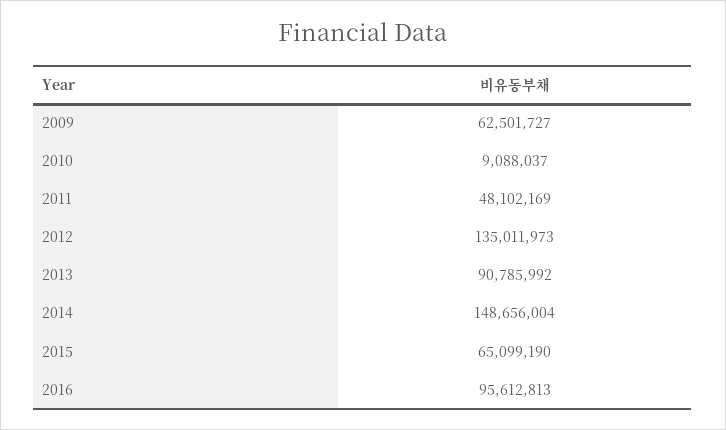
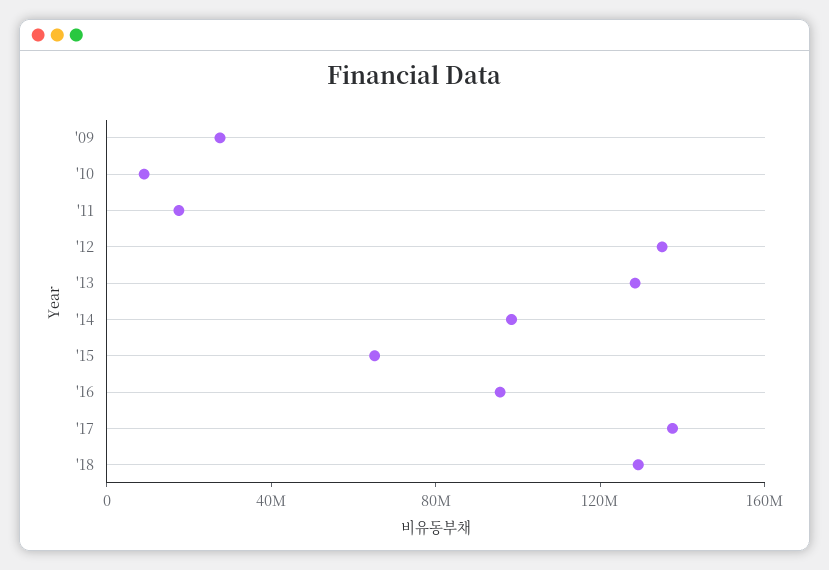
2009: 62501727 -> 30000000
2011: 48102169 -> 20000000
2013: 90785992 -> 130000000
2014: 148656004 -> 100000000
'17: none -> 140000000
'18: none -> 130000000

